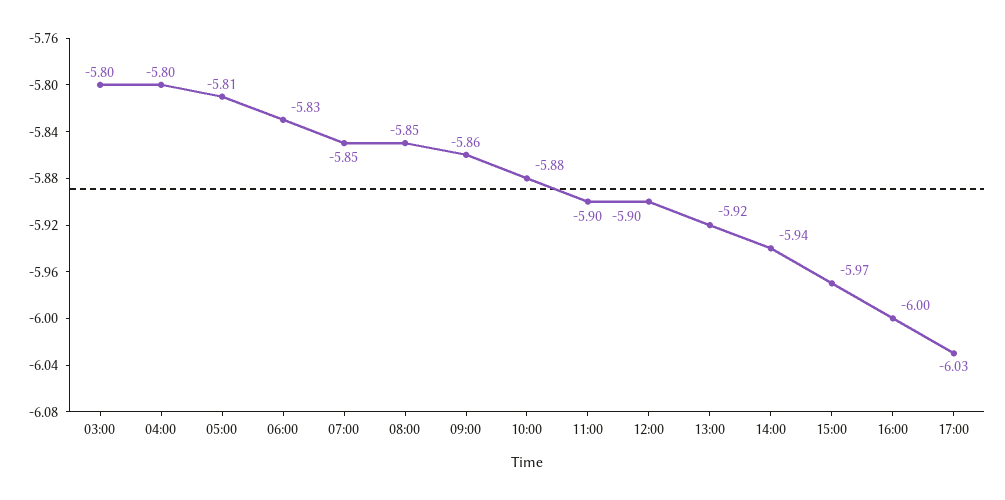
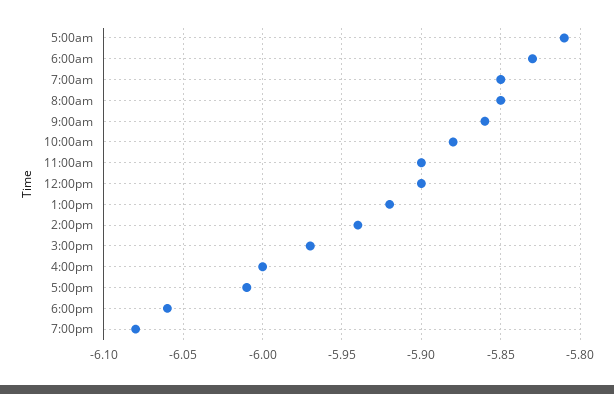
03:00: -5.8 -> none
04:00: -5.8 -> none
17:00: -6.03 -> -6.01
6:00pm: none -> -6.06
7:00pm: none -> -6.08

